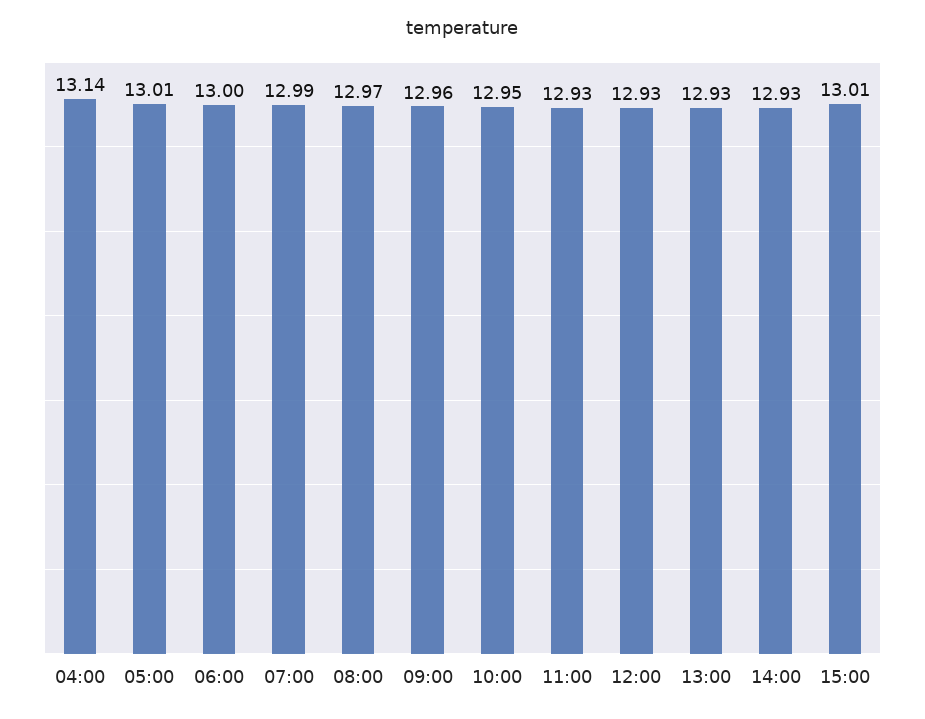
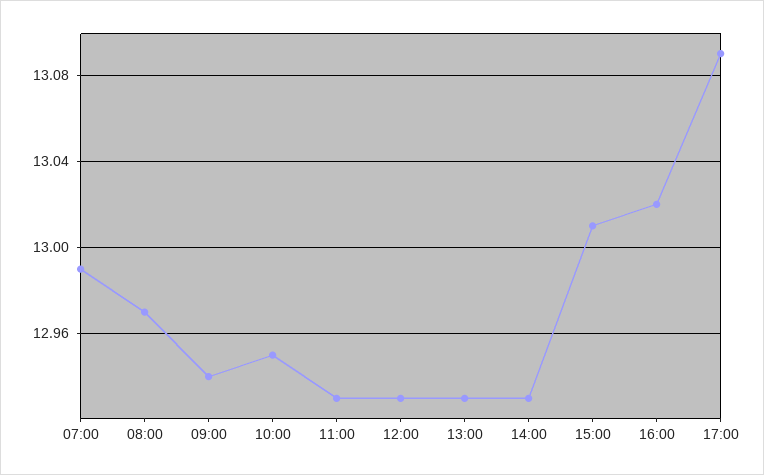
04:00: 13.14 -> none
05:00: 13.01 -> none
06:00: 13 -> none
09:00: 12.96 -> 12.94
16:00: none -> 13.02
17:00: none -> 13.09

